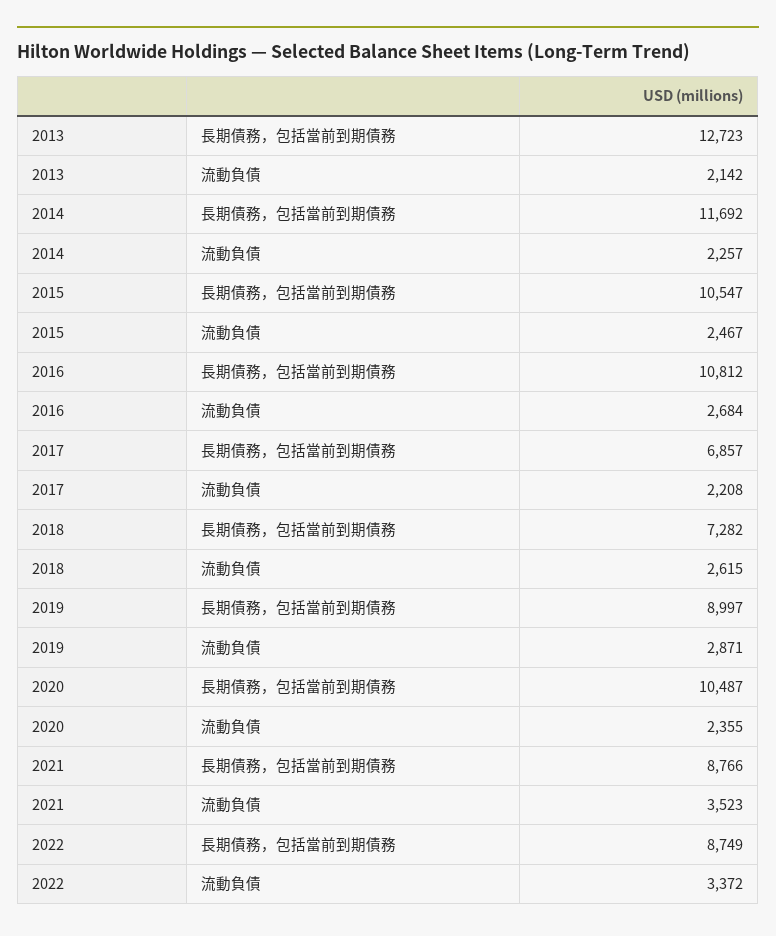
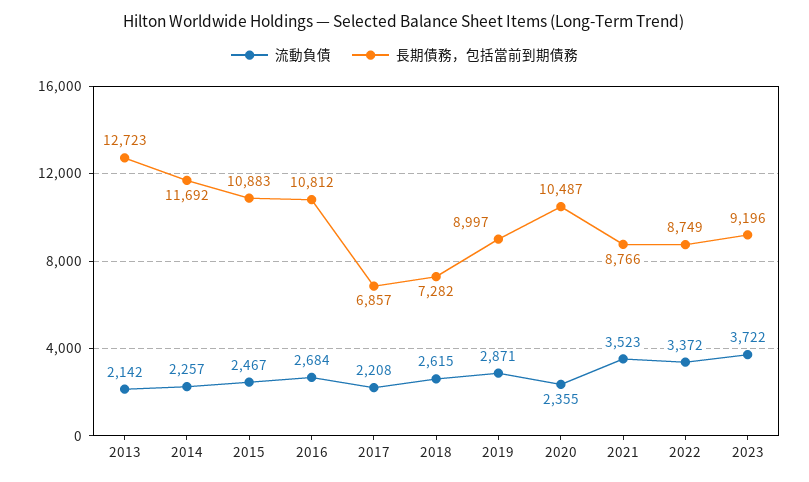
長期債務，包括當前到期債務, 2015: 10547 -> 10883
流動負債, 2023: none -> 3722
長期債務，包括當前到期債務, 2023: none -> 9196

